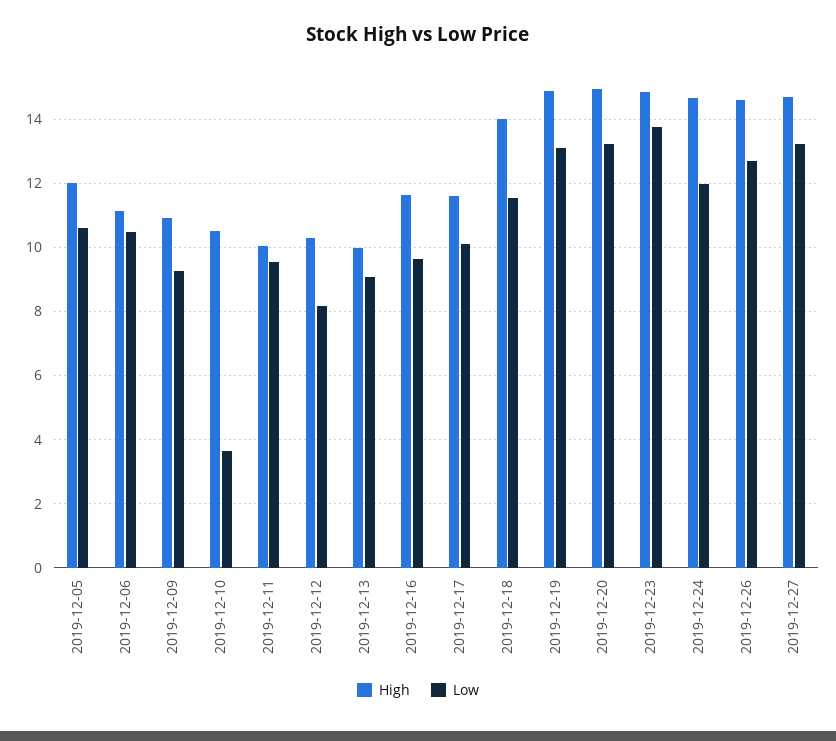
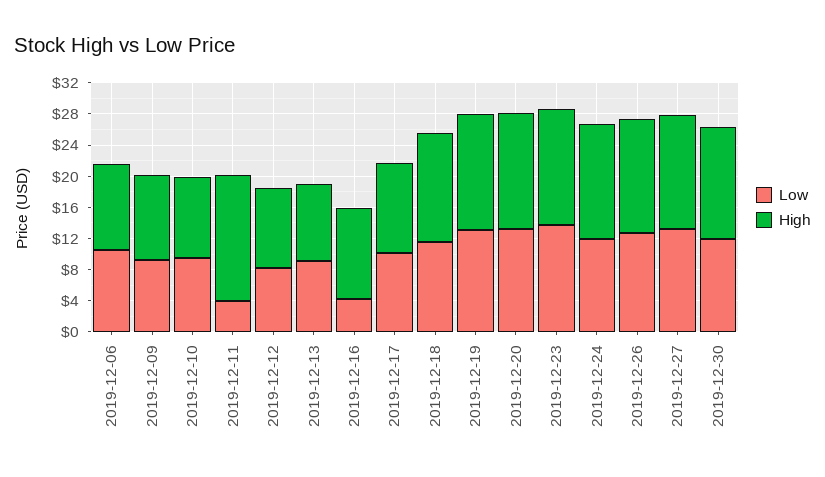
High, 2019-12-05: 12 -> none
Low, 2019-12-05: 10.6 -> none
Low, 2019-12-10: 3.6 -> 10
High, 2019-12-11: 10 -> 16
Low, 2019-12-11: 9.6 -> 4
Low, 2019-12-16: 9.6 -> 4
Low, 2019-12-30: none -> 12
High, 2019-12-30: none -> 14

